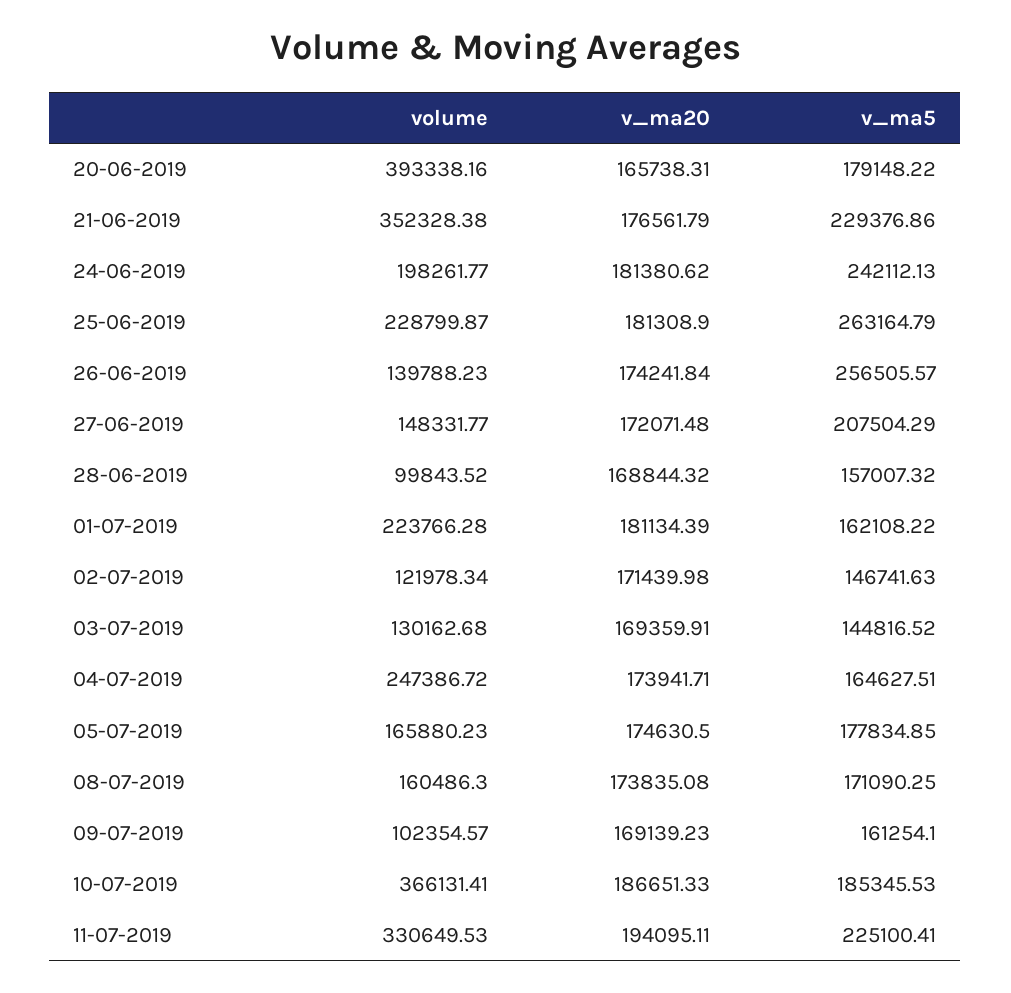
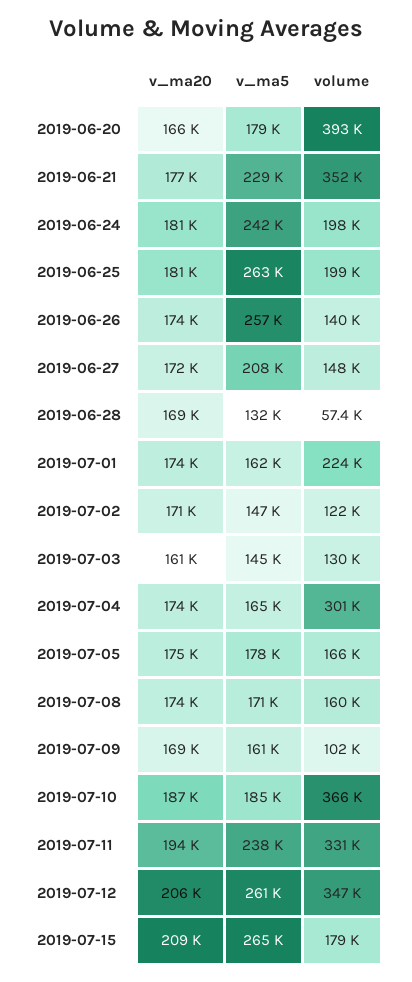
volume, 25-06-2019: 228799.87 -> 199000
volume, 28-06-2019: 99843.52 -> 57400
v_ma5, 28-06-2019: 157007.32 -> 132000
v_ma20, 01-07-2019: 181134.39 -> 174000
v_ma20, 03-07-2019: 169359.91 -> 161000
volume, 04-07-2019: 247386.72 -> 301000
v_ma5, 11-07-2019: 225100.41 -> 238000
v_ma20, 2019-07-12: none -> 206000
v_ma5, 2019-07-12: none -> 261000
volume, 2019-07-12: none -> 347000
v_ma20, 2019-07-15: none -> 209000
v_ma5, 2019-07-15: none -> 265000
volume, 2019-07-15: none -> 179000

